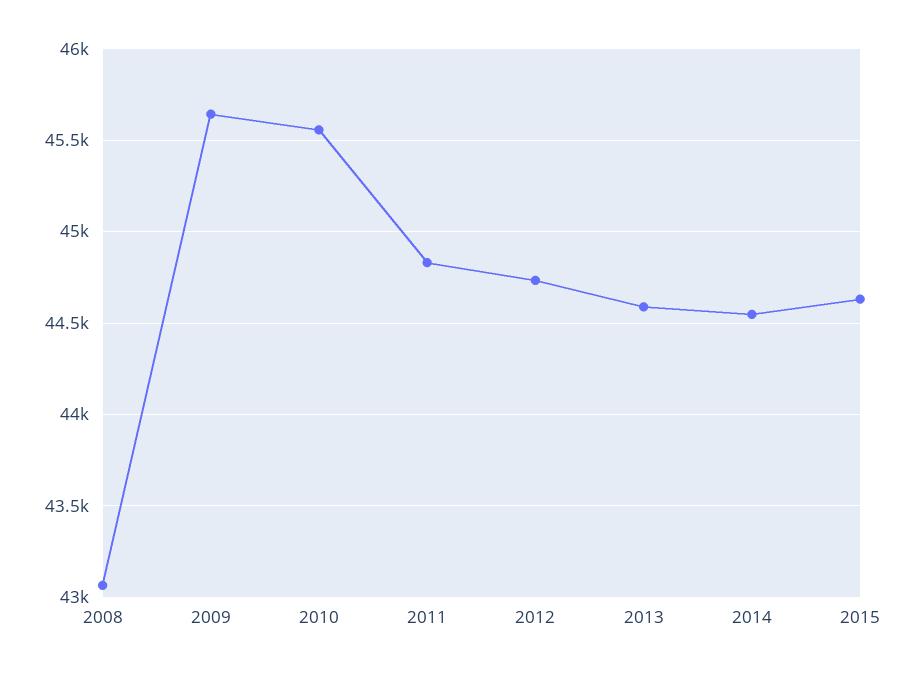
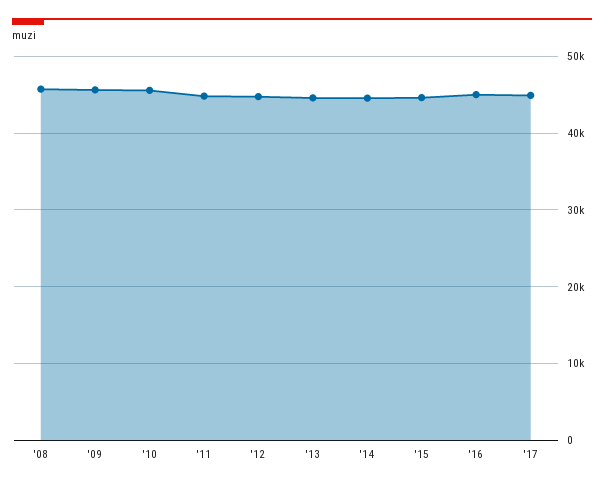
2008: 43050 -> 46000
'16: none -> 45000
'17: none -> 45000

